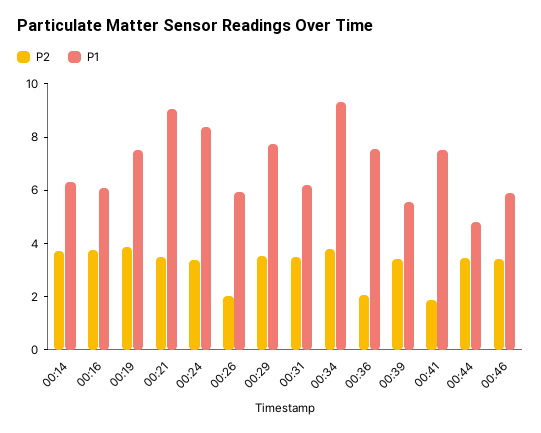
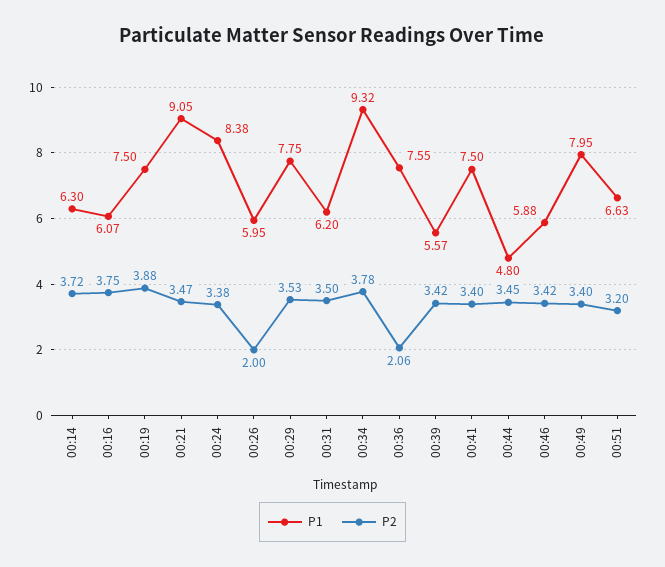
P2, 00:41: 2 -> 3.4
P1, 00:49: none -> 7.95
P2, 00:49: none -> 3.4
P1, 00:51: none -> 6.63
P2, 00:51: none -> 3.2

